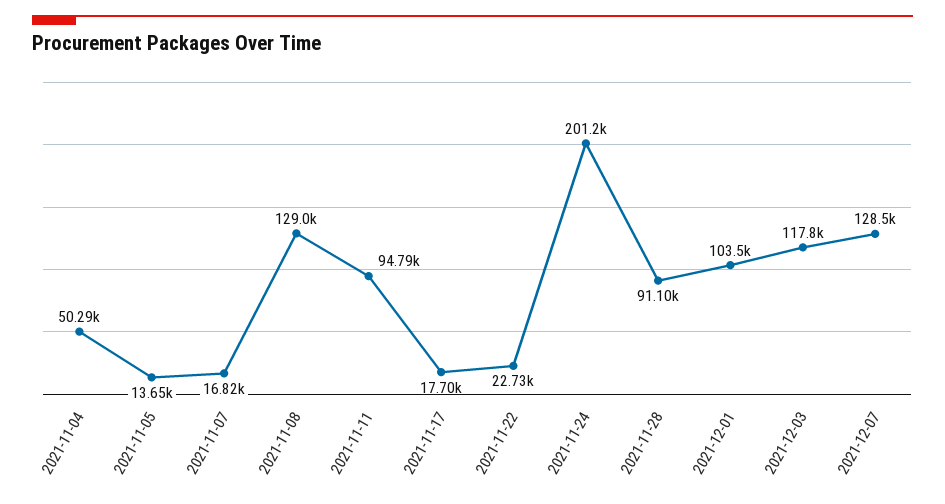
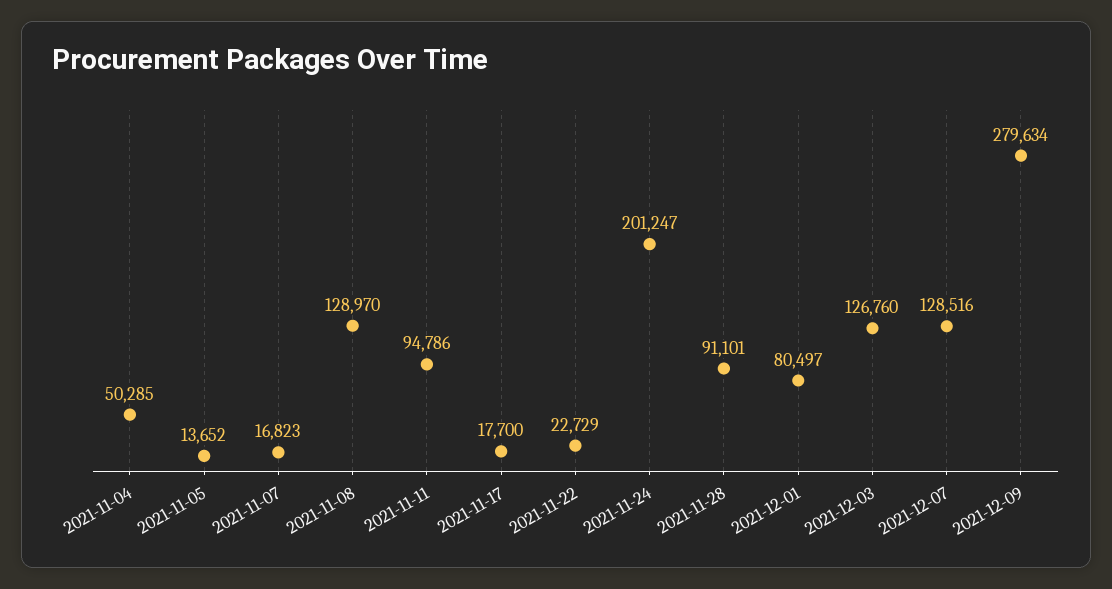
2021-12-01: 103500 -> 80497
2021-12-03: 117800 -> 126760
2021-12-09: none -> 279634

